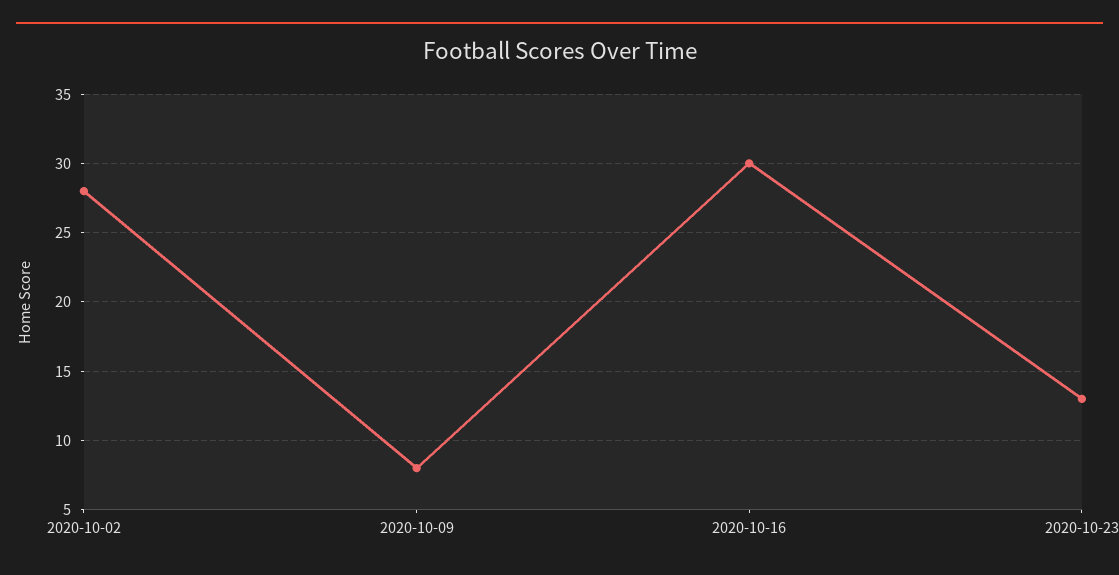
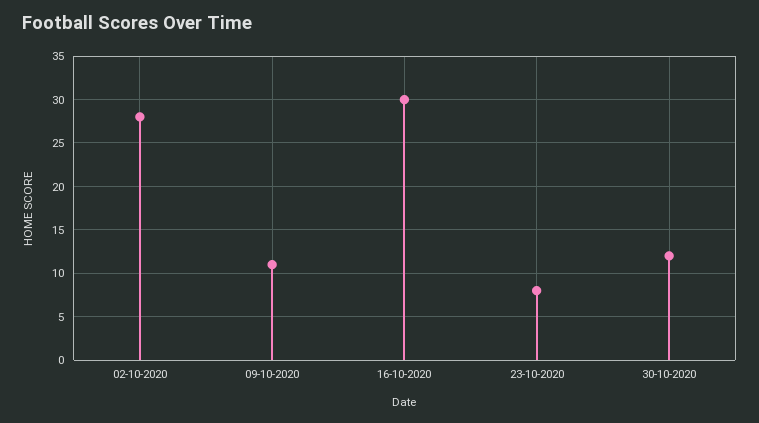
2020-10-09: 8 -> 11
2020-10-23: 13 -> 8
30-10-2020: none -> 12

